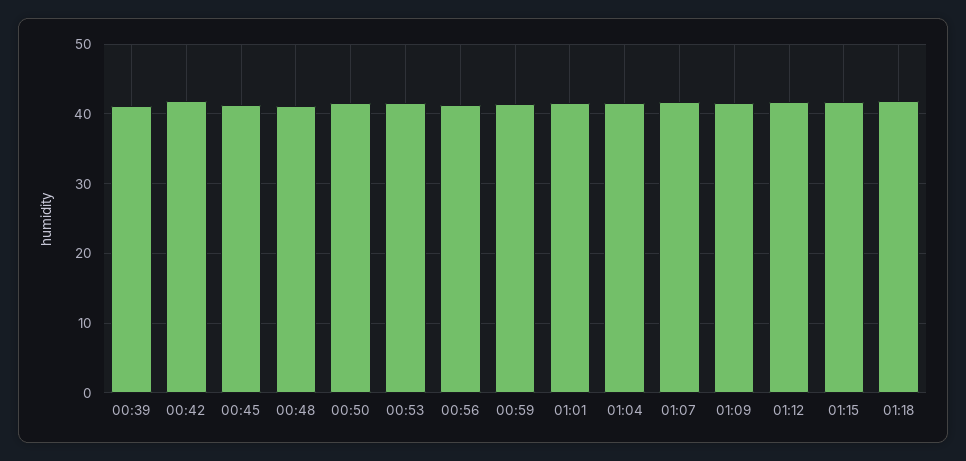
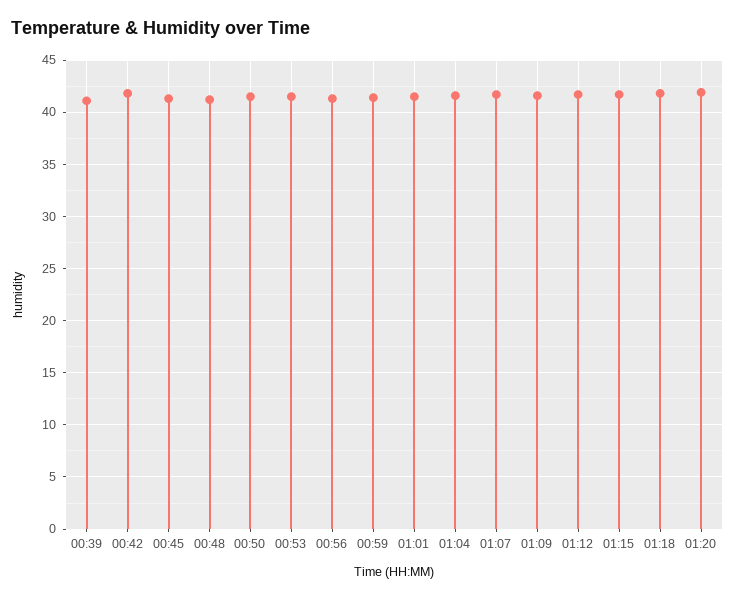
01:20: none -> 42

